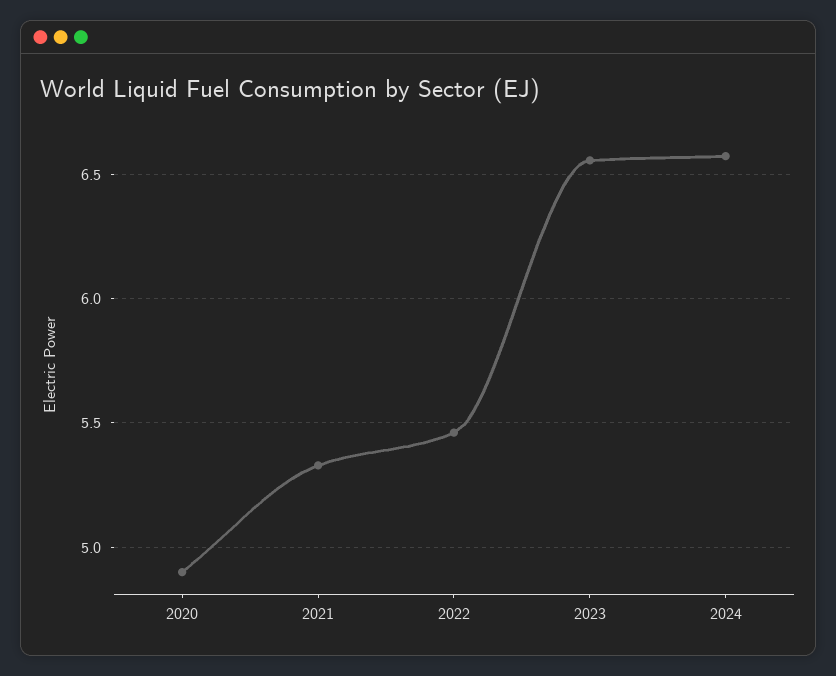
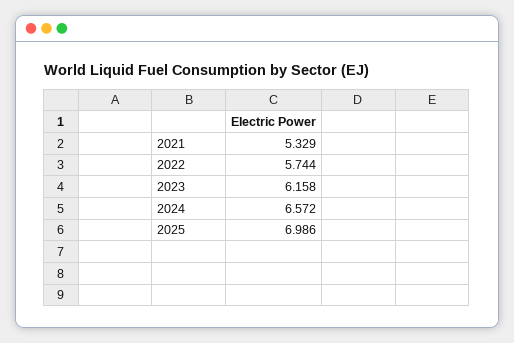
2020: 4.9 -> none
2022: 5.45 -> 5.744
2023: 6.55 -> 6.158
2025: none -> 6.986

